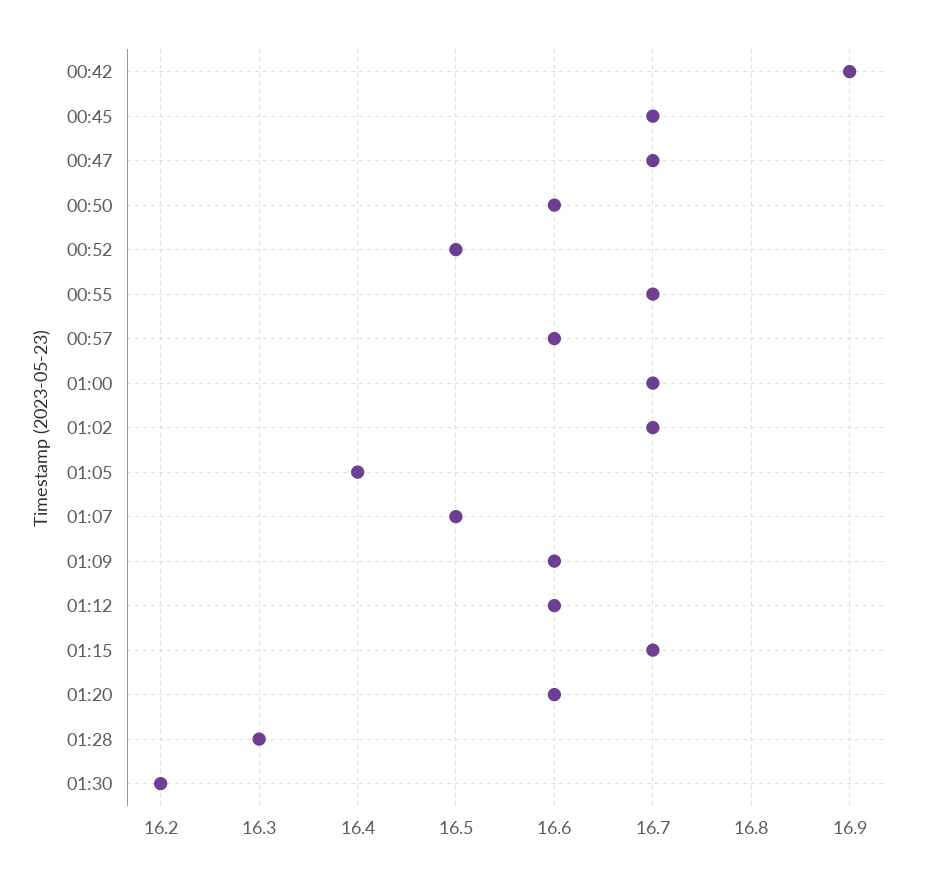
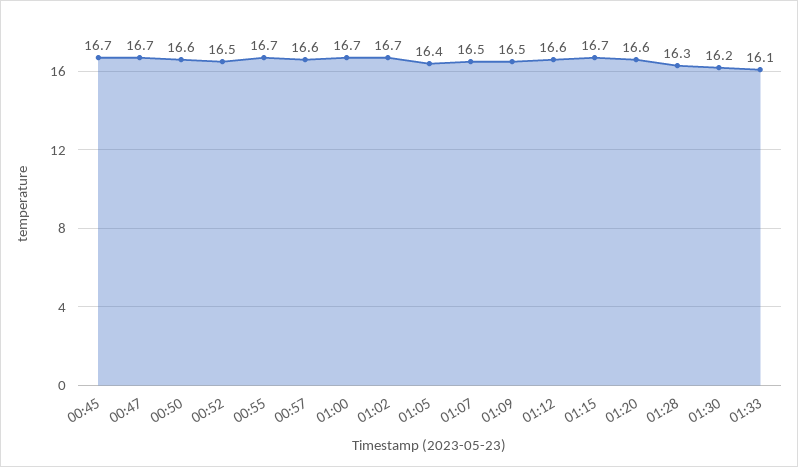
00:42: 16.9 -> none
01:09: 16.6 -> 16.5
01:33: none -> 16.1

